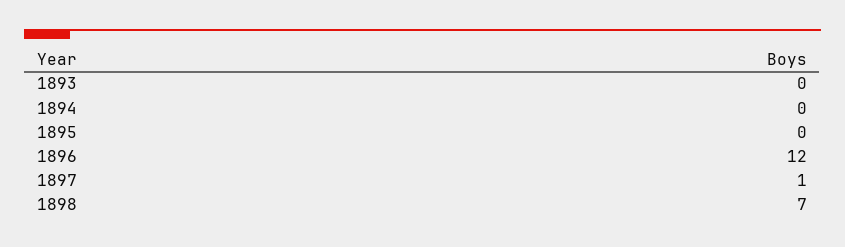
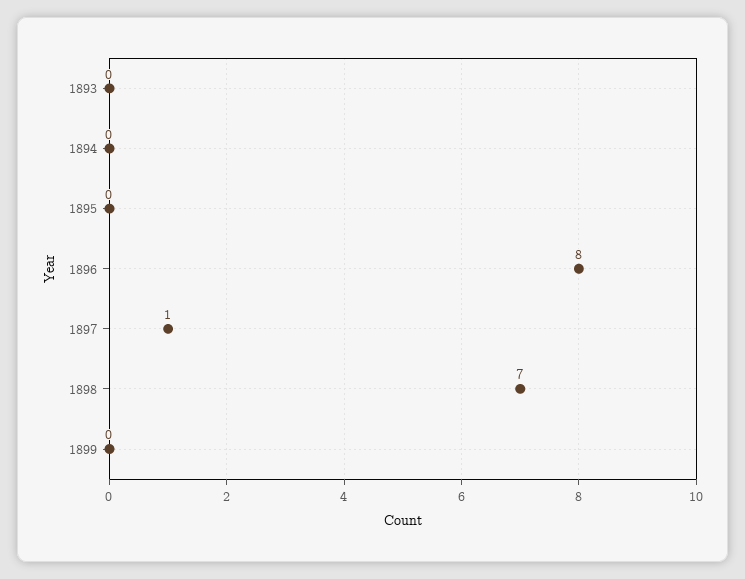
1896: 12 -> 8
1899: none -> 0

